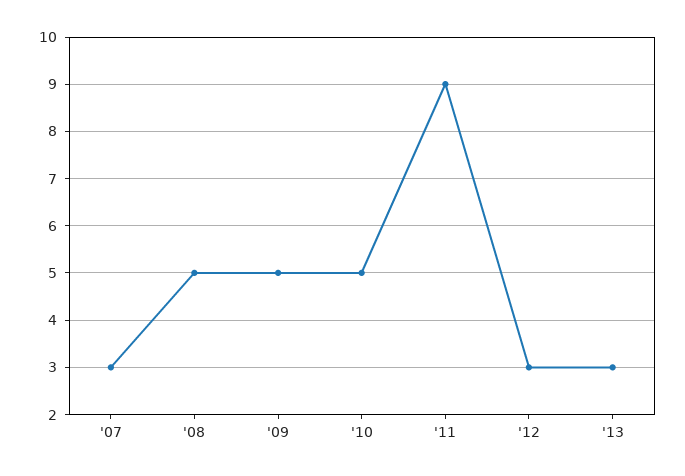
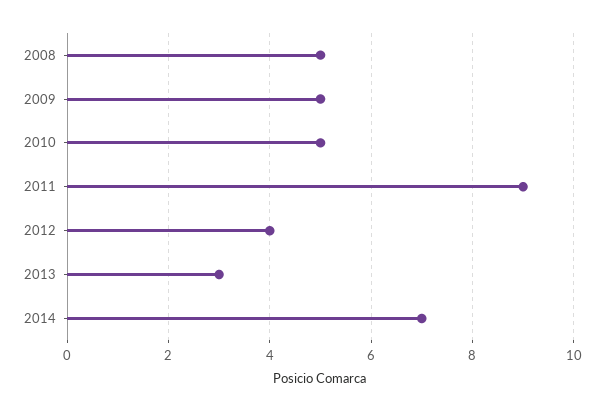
'07: 3 -> none
'12: 3 -> 4
2014: none -> 7

